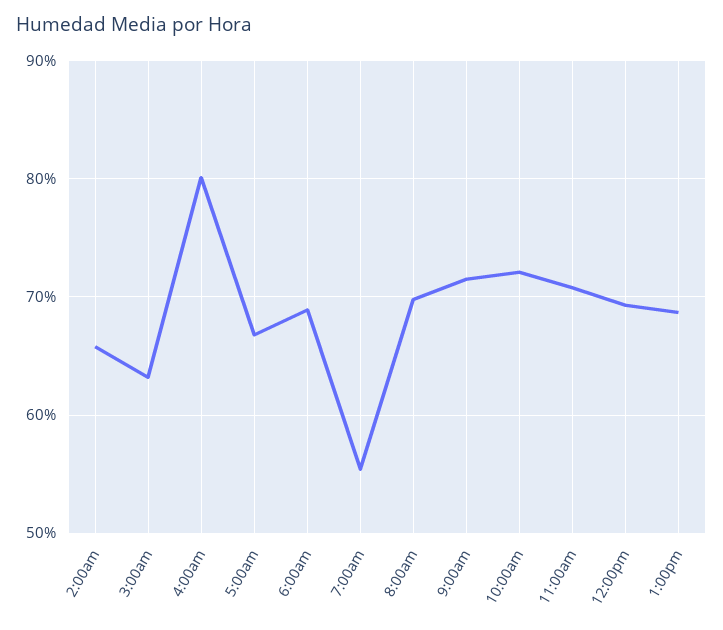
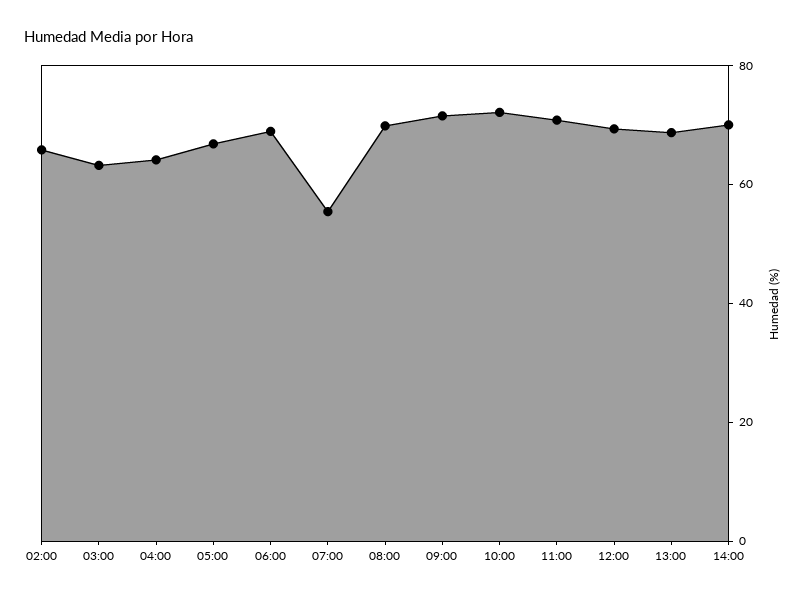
4:00am: 80 -> 65
14:00: none -> 70

